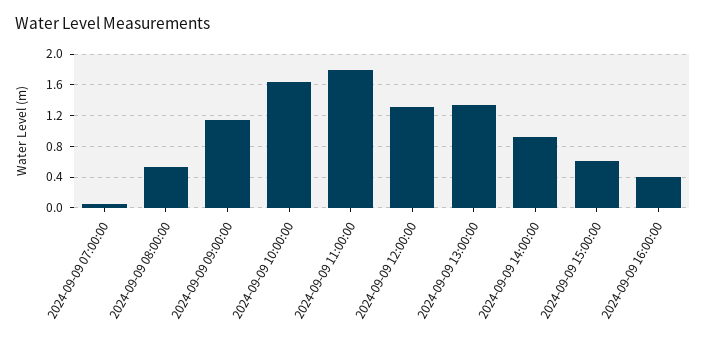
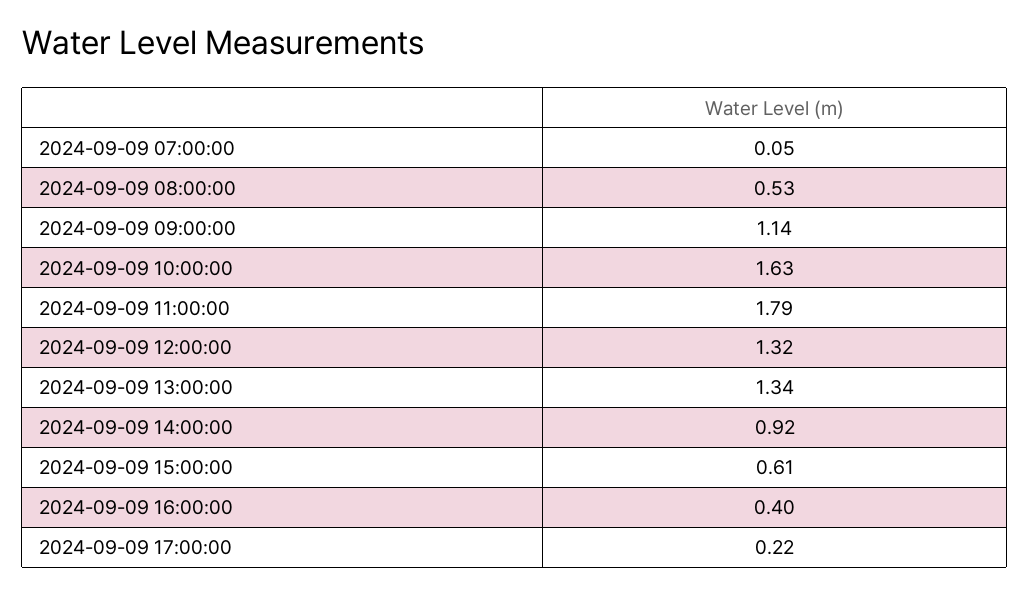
2024-09-09 17:00:00: none -> 0.22

